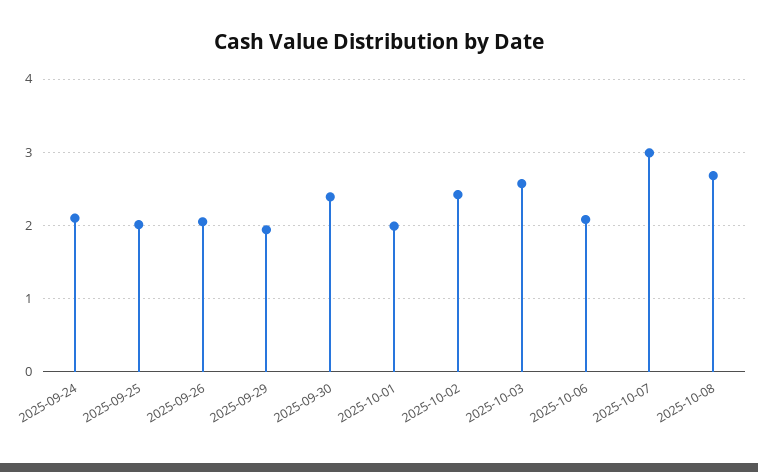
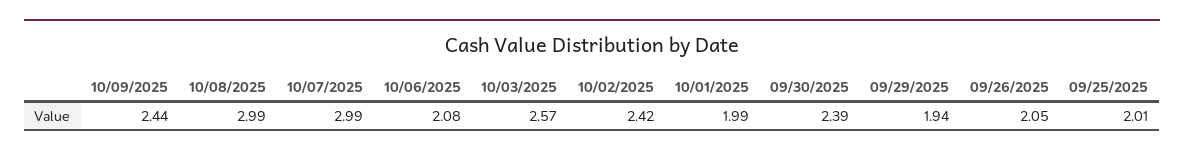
2025-09-24: 2.1 -> none
2025-10-08: 2.7 -> 2.99
10/09/2025: none -> 2.44

